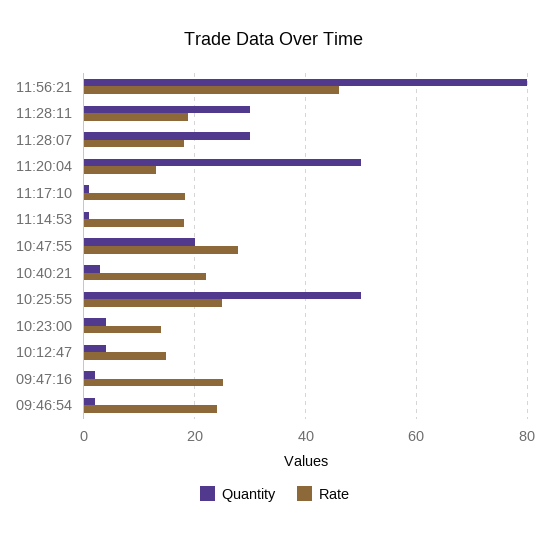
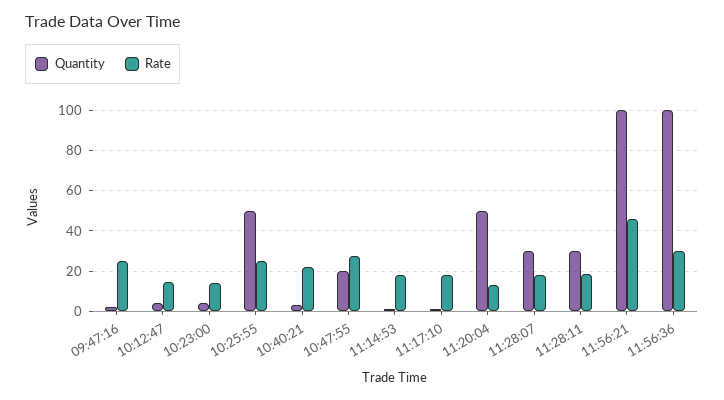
Quantity, 11:56:21: 80 -> 100
Quantity, 09:46:54: 2 -> none
Rate, 09:46:54: 24 -> none
Quantity, 11:56:36: none -> 100
Rate, 11:56:36: none -> 30

